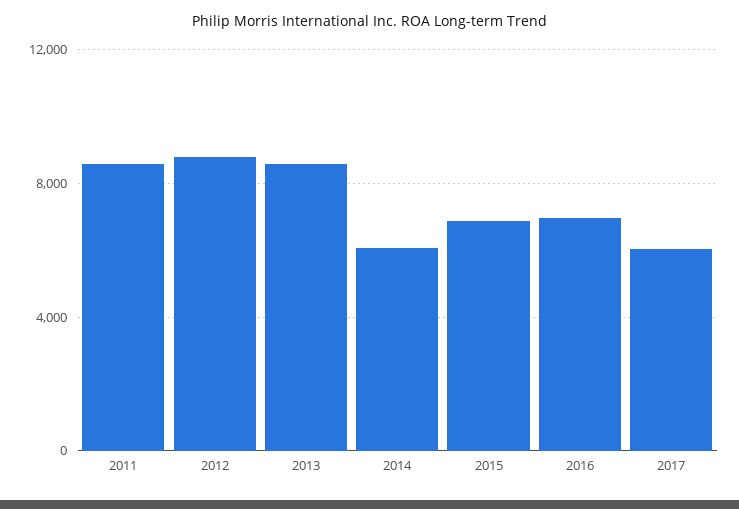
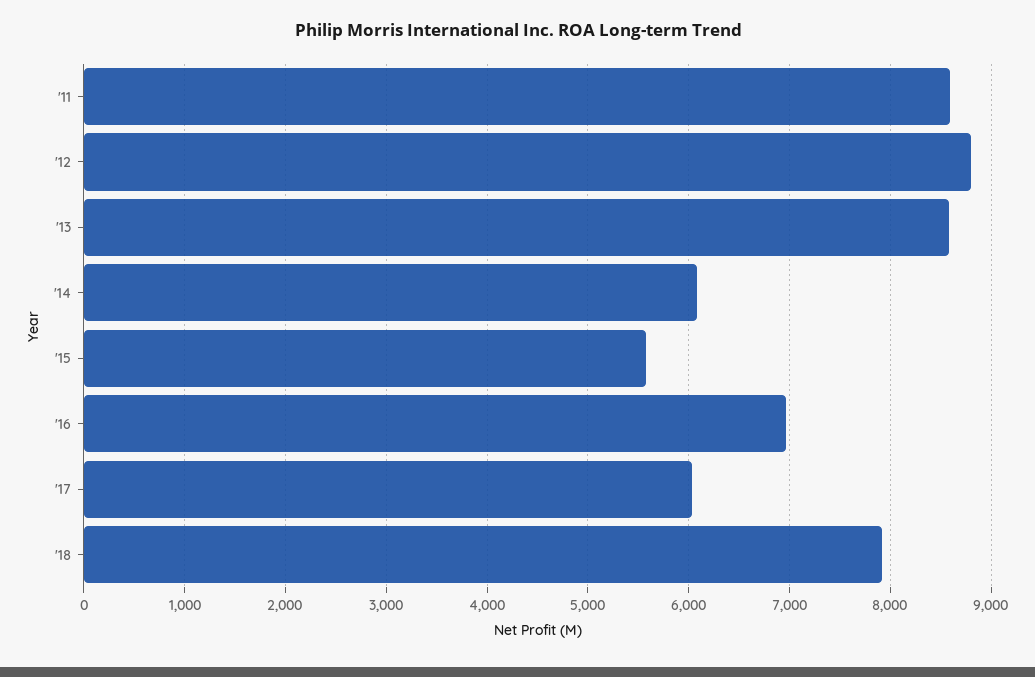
2015: 7000 -> 5600
'18: none -> 7900

